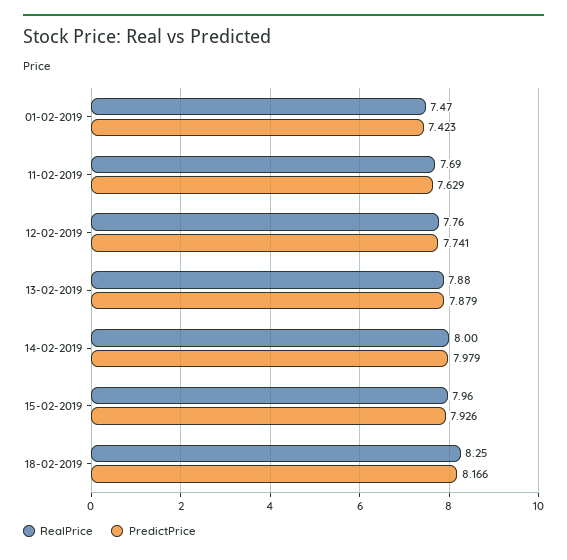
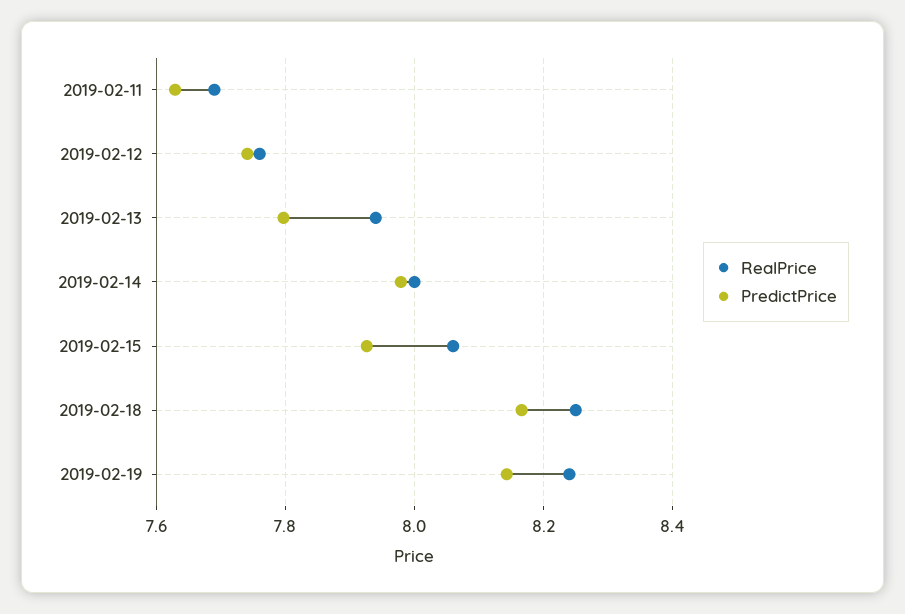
RealPrice, 01-02-2019: 7.47 -> none
PredictPrice, 01-02-2019: 7.423 -> none
RealPrice, 13-02-2019: 7.88 -> 7.94
PredictPrice, 13-02-2019: 7.879 -> 7.8
RealPrice, 15-02-2019: 7.96 -> 8.06
RealPrice, 2019-02-19: none -> 8.24
PredictPrice, 2019-02-19: none -> 8.14

